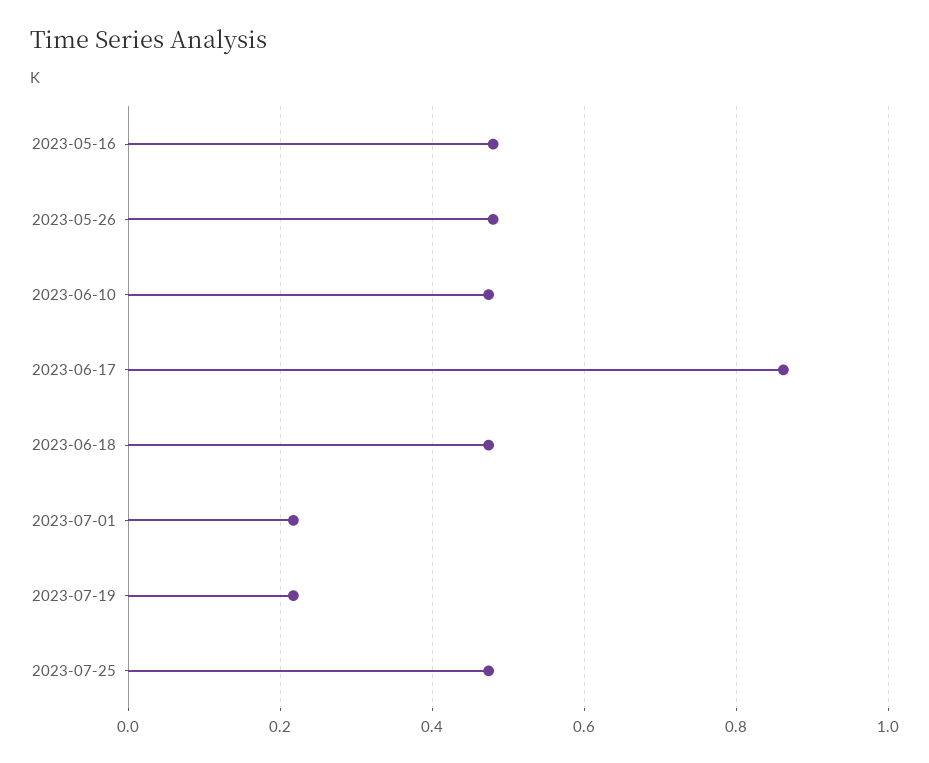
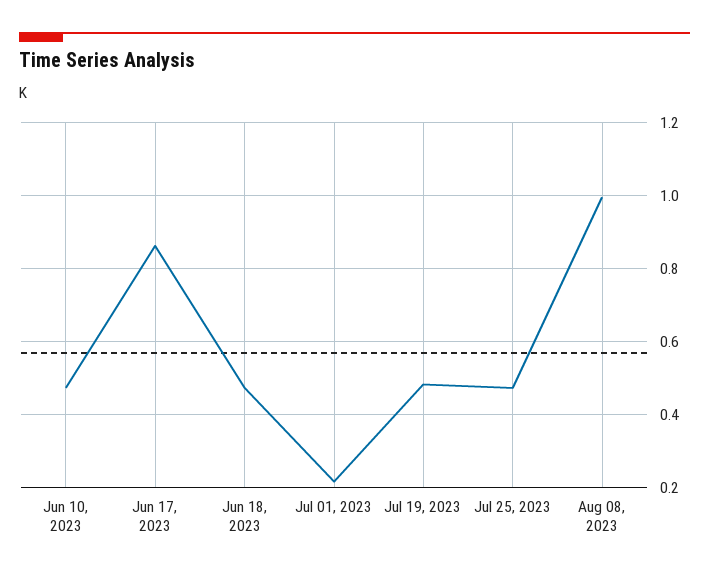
2023-05-16: 0.48 -> none
2023-05-26: 0.48 -> none
2023-07-19: 0.22 -> 0.48
Aug 08, 2023: none -> 1

